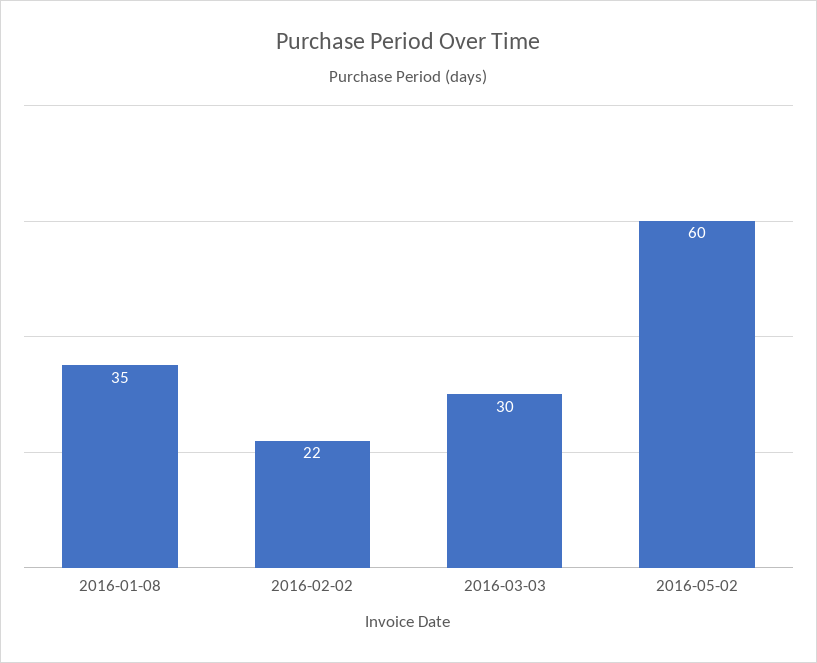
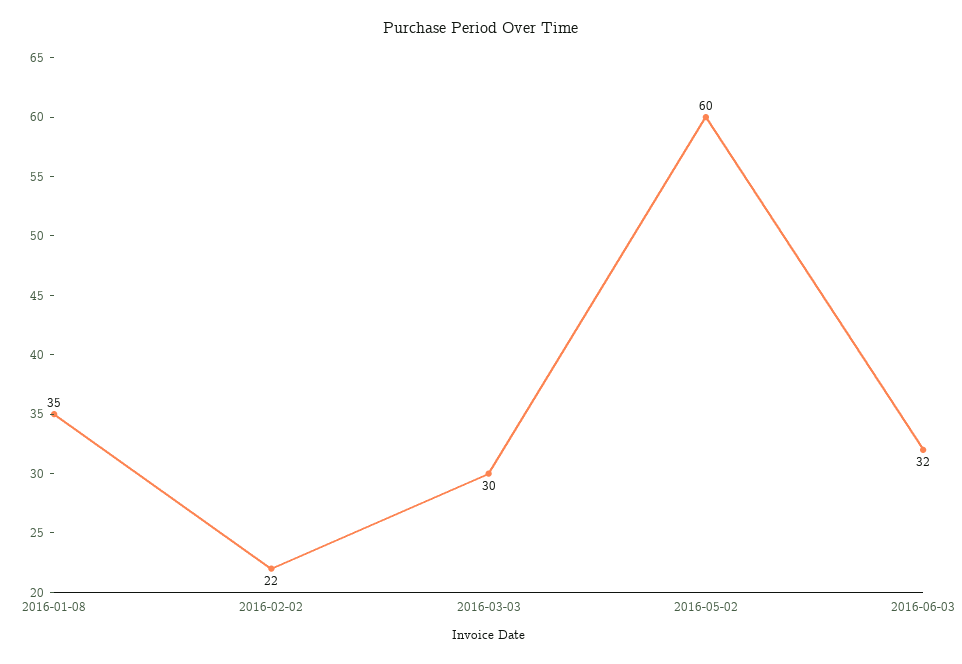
2016-06-03: none -> 32

